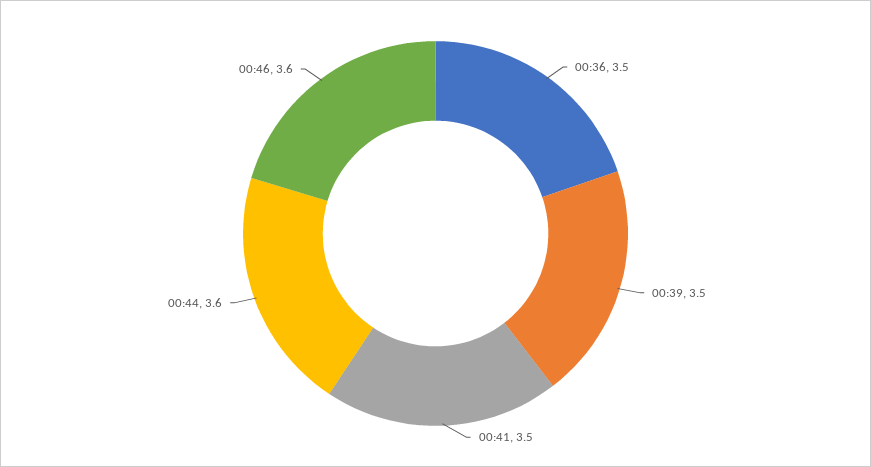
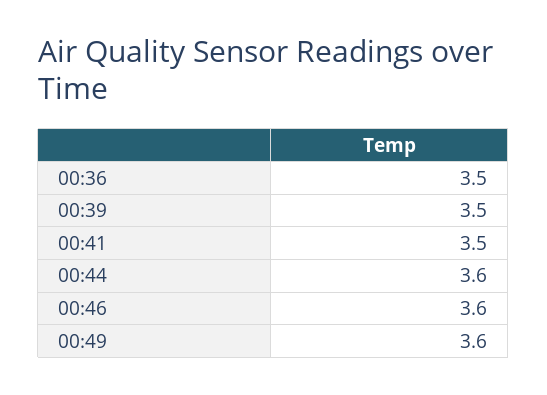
00:49: none -> 3.6

